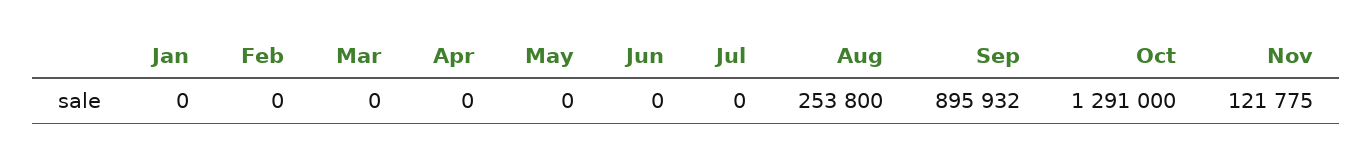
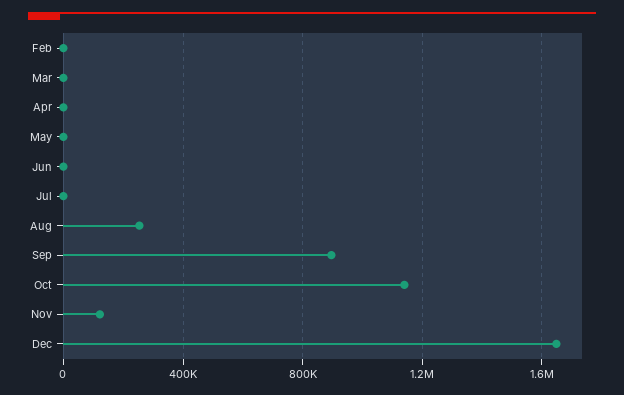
Jan: 0 -> none
Oct: 1291000 -> 1150000
Dec: none -> 1650000

